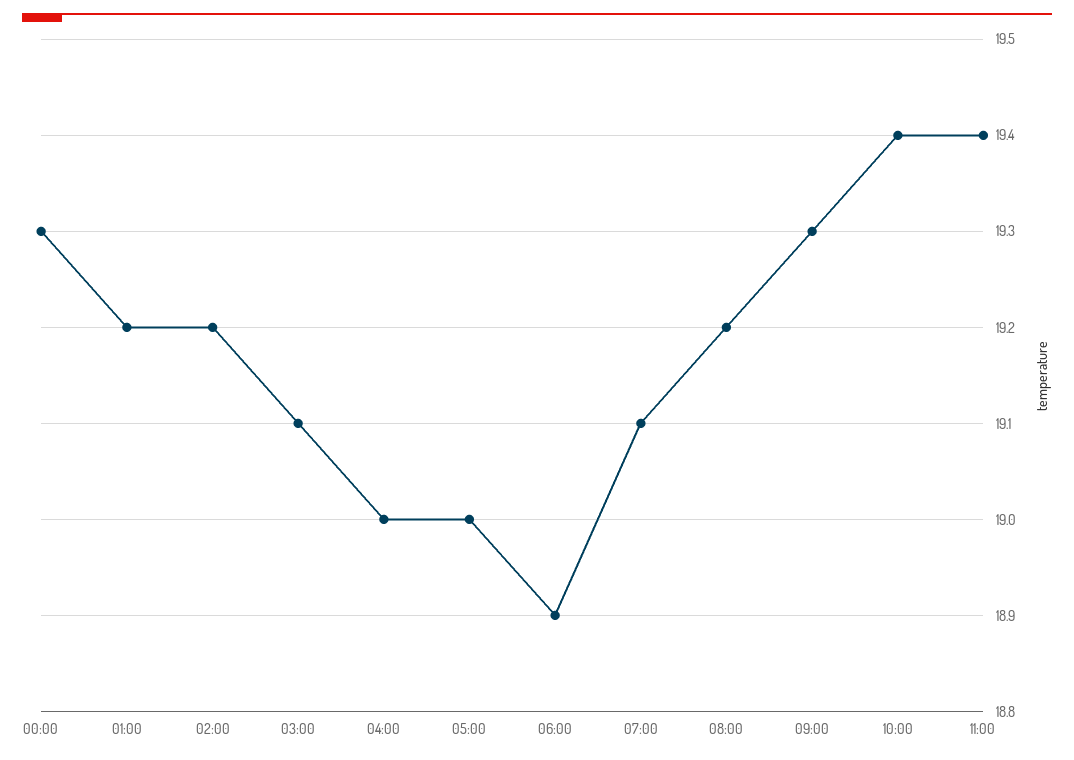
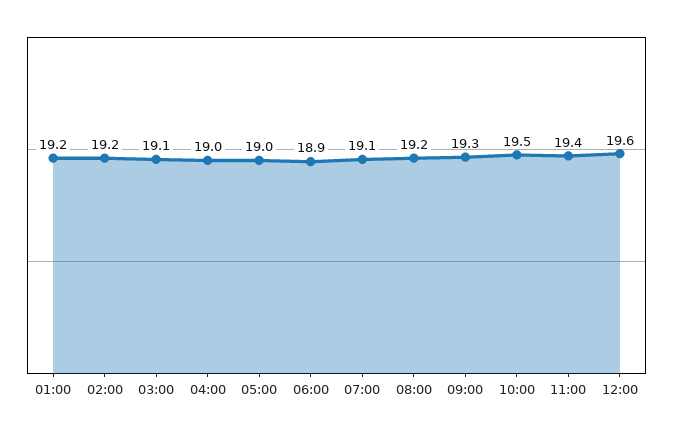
00:00: 19.3 -> none
10:00: 19.4 -> 19.5
12:00: none -> 19.6

